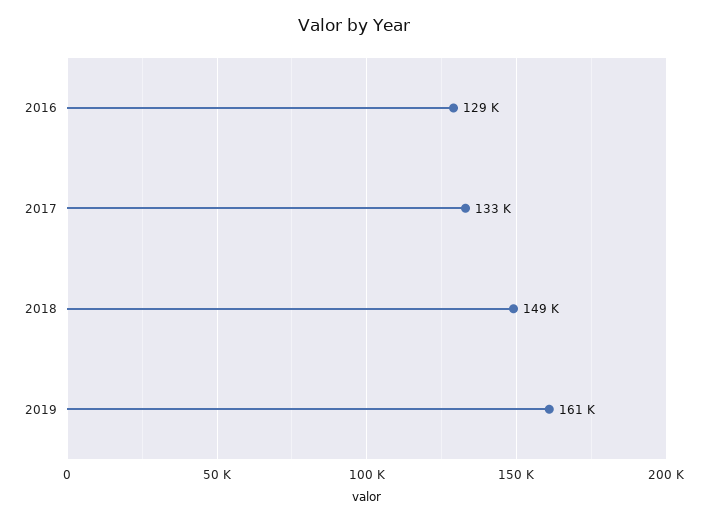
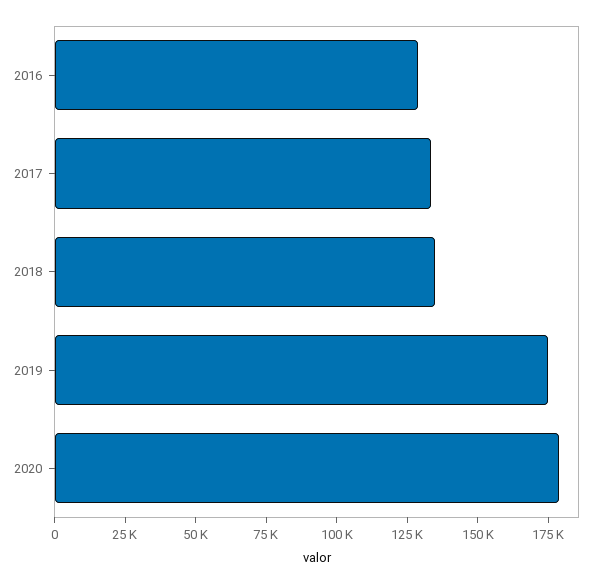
2018: 149000 -> 135000
2019: 161000 -> 175000
2020: none -> 180000

